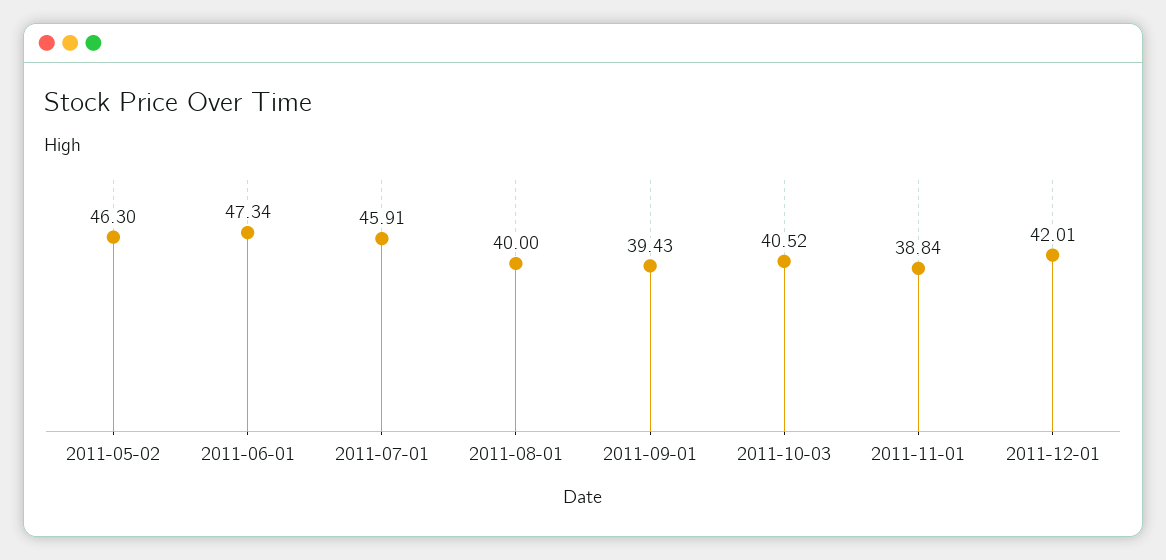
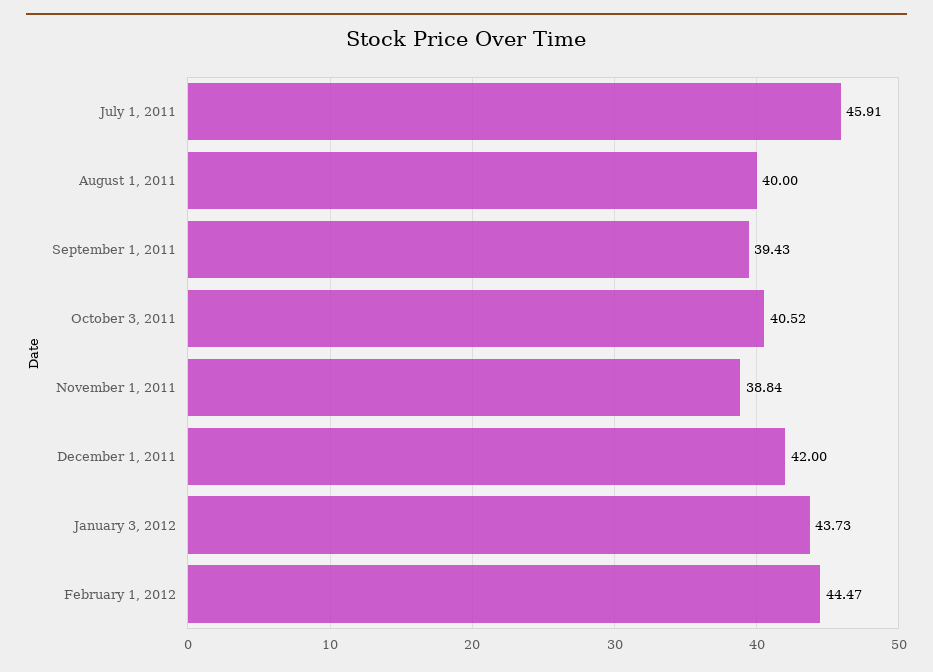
2011-05-02: 46.3 -> none
2011-06-01: 47.34 -> none
2011-12-01: 42.01 -> 42
January 3, 2012: none -> 43.73
February 1, 2012: none -> 44.47

